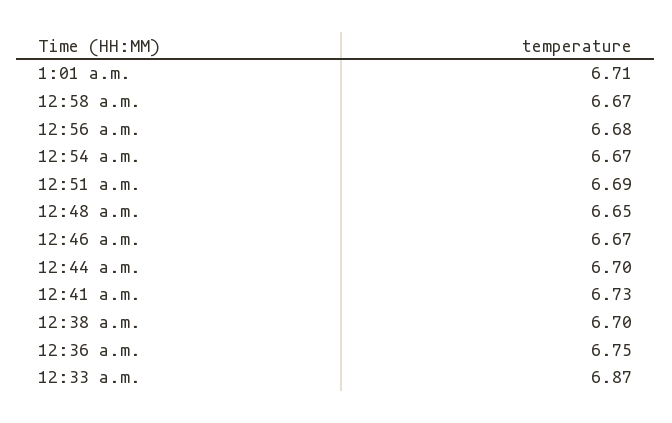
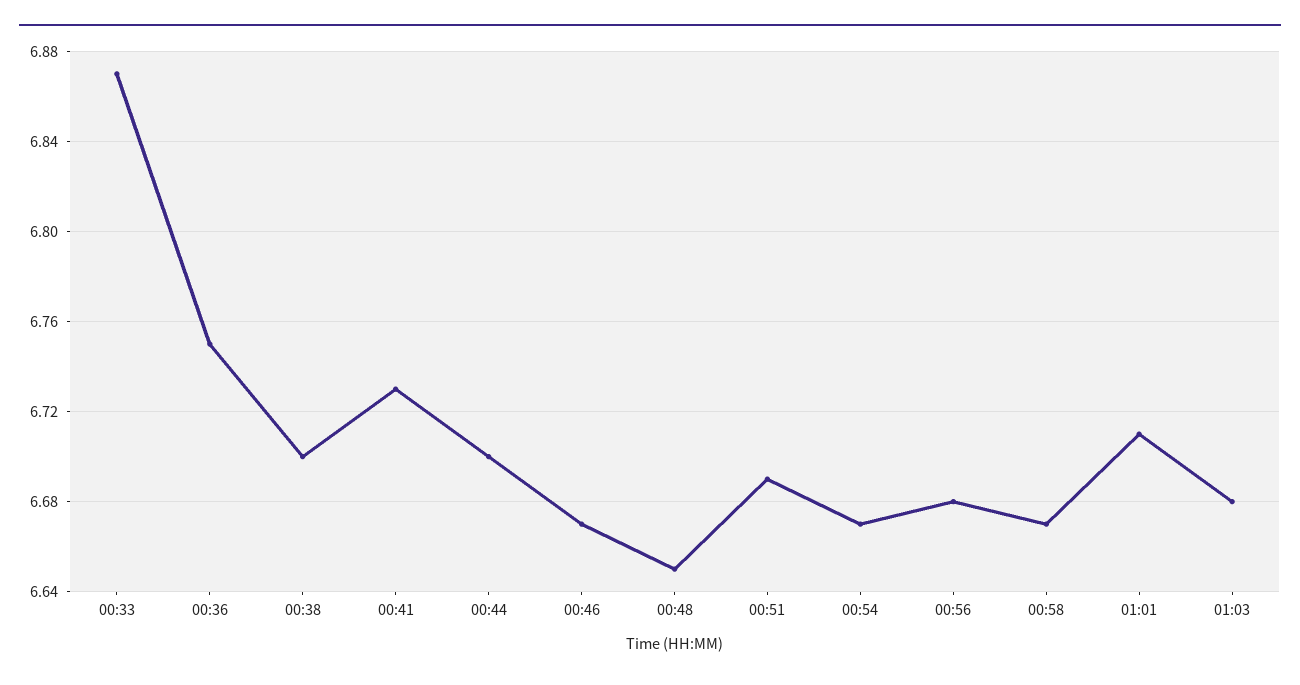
01:03: none -> 6.68

